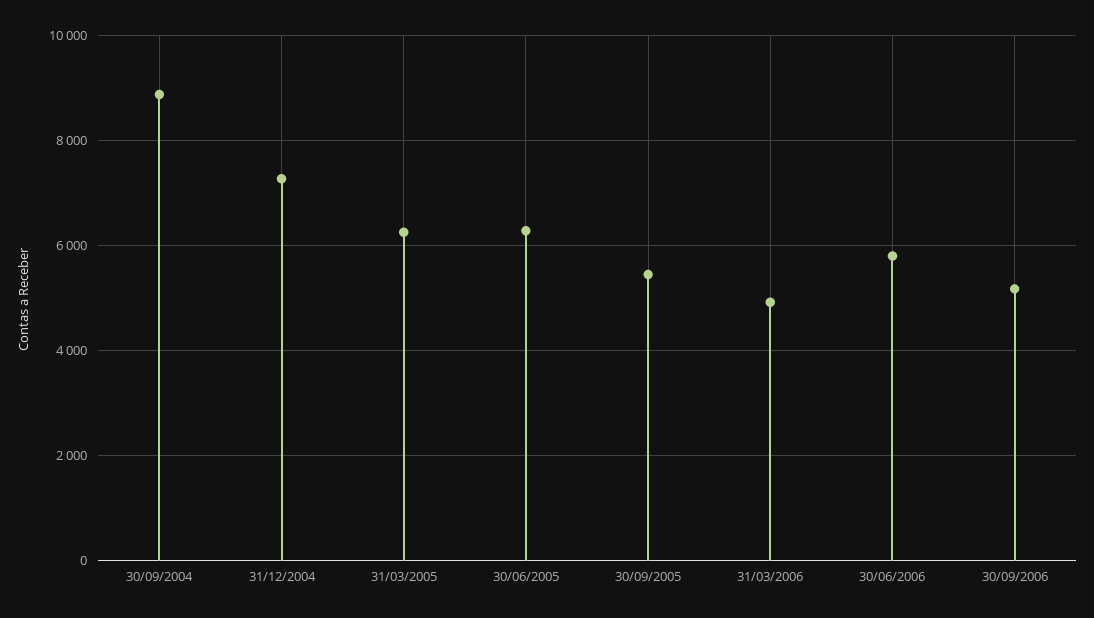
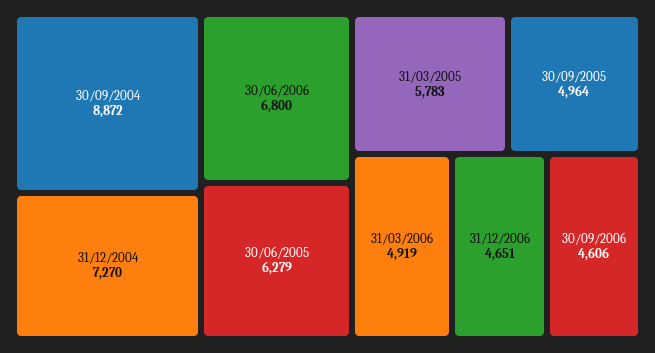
31/03/2005: 6200 -> 5783
30/09/2005: 5400 -> 4964
30/06/2006: 5800 -> 6800
30/09/2006: 5200 -> 4606
31/12/2006: none -> 4651

